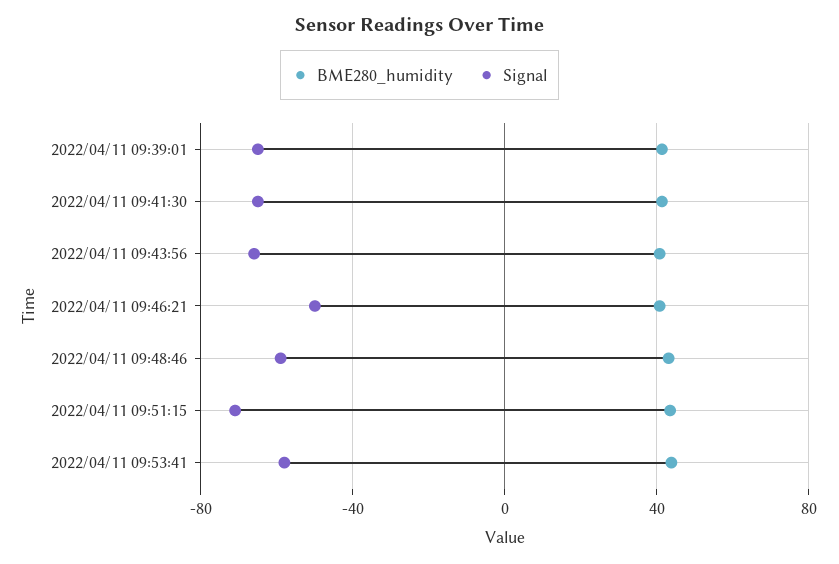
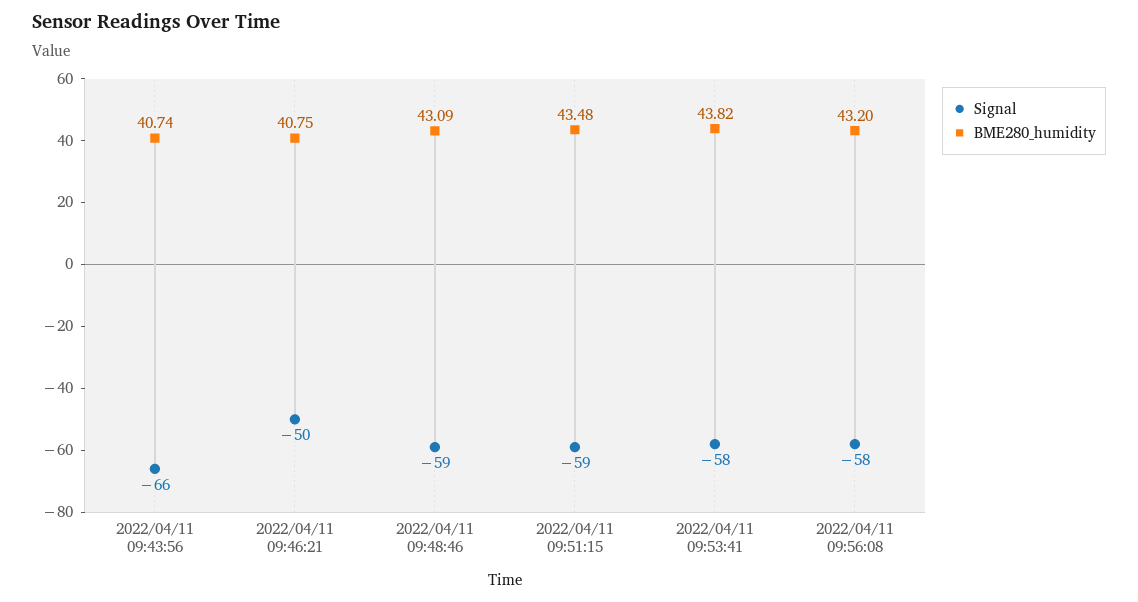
BME280_humidity, 2022/04/11 09:39:01: 40 -> none
Signal, 2022/04/11 09:39:01: -65 -> none
BME280_humidity, 2022/04/11 09:41:30: 40 -> none
Signal, 2022/04/11 09:41:30: -65 -> none
Signal, 2022/04/11 09:51:15: -70 -> -59
Signal, 2022/04/11 09:56:08: none -> -58
BME280_humidity, 2022/04/11 09:56:08: none -> 43.2

